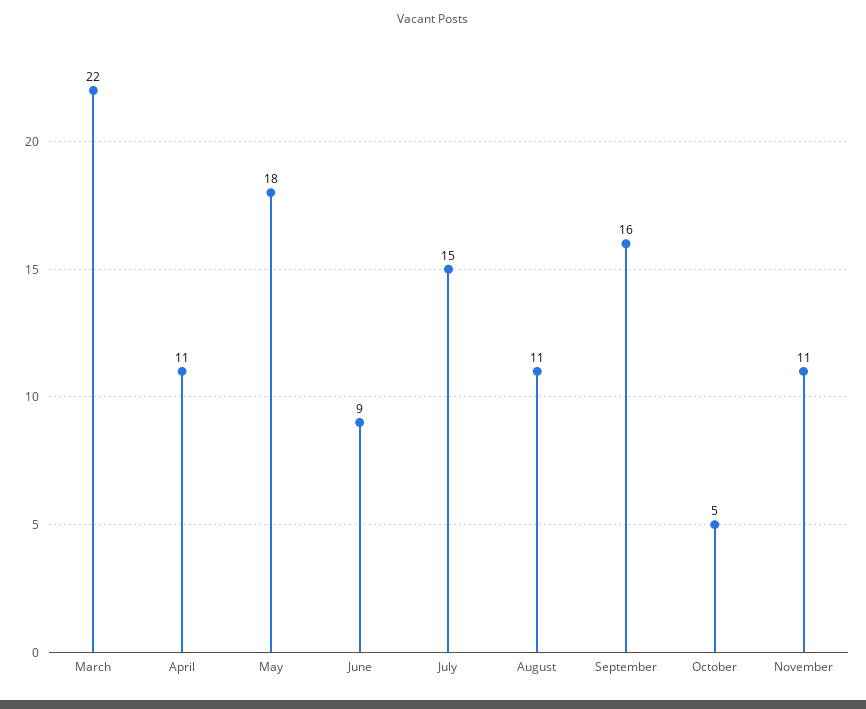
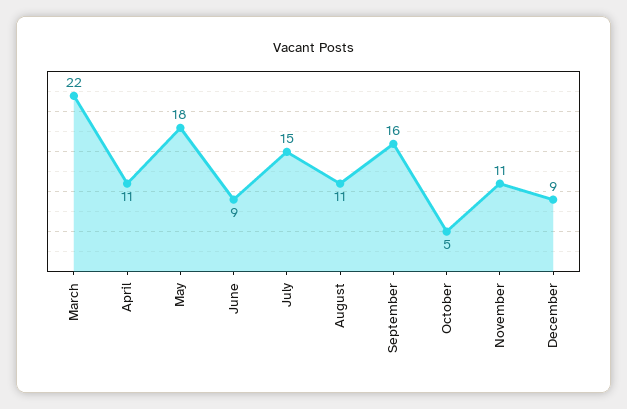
December: none -> 9

